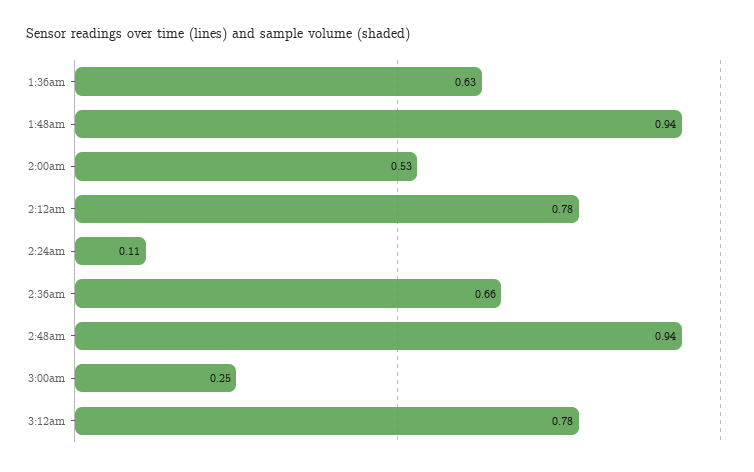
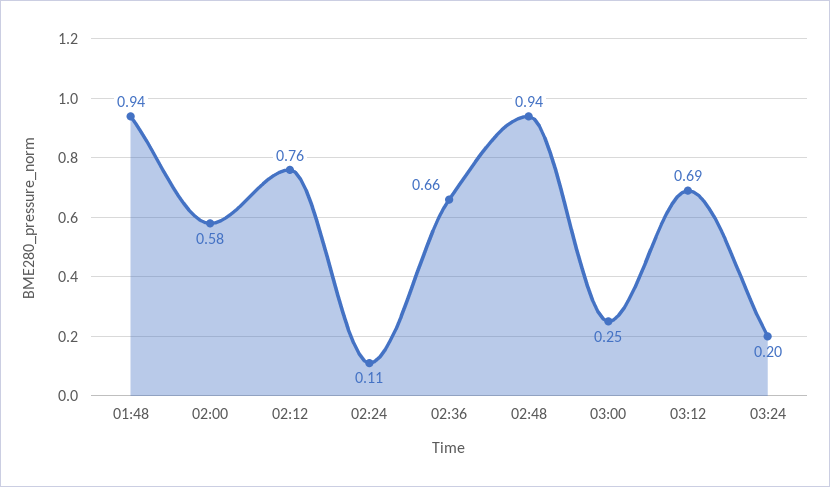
1:36am: 0.63 -> none
2:00am: 0.53 -> 0.58
2:12am: 0.78 -> 0.76
3:12am: 0.78 -> 0.69
03:24: none -> 0.2

